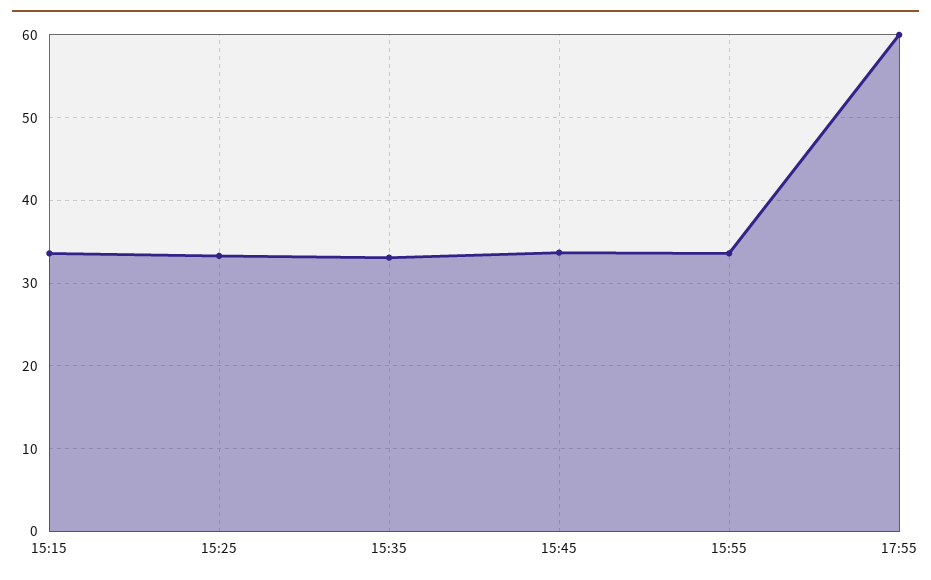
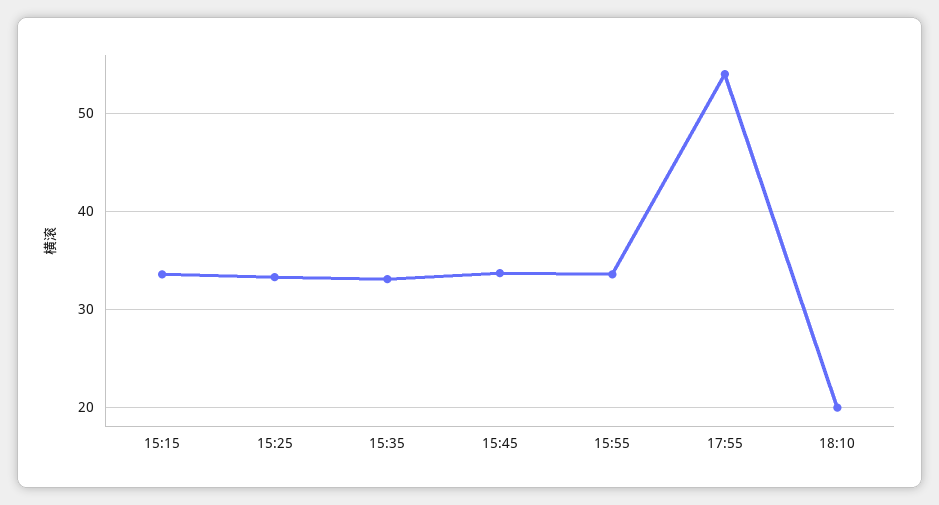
17:55: 60 -> 54
18:10: none -> 20

